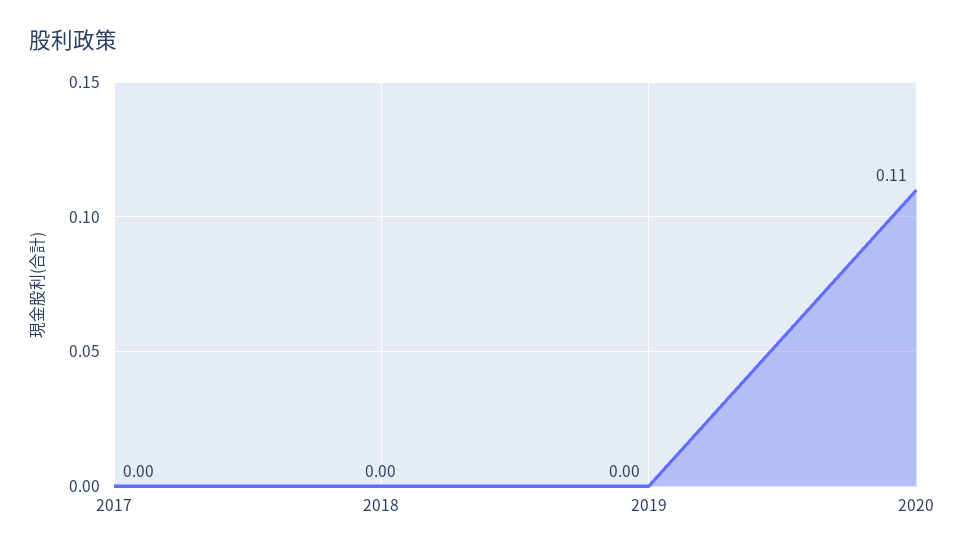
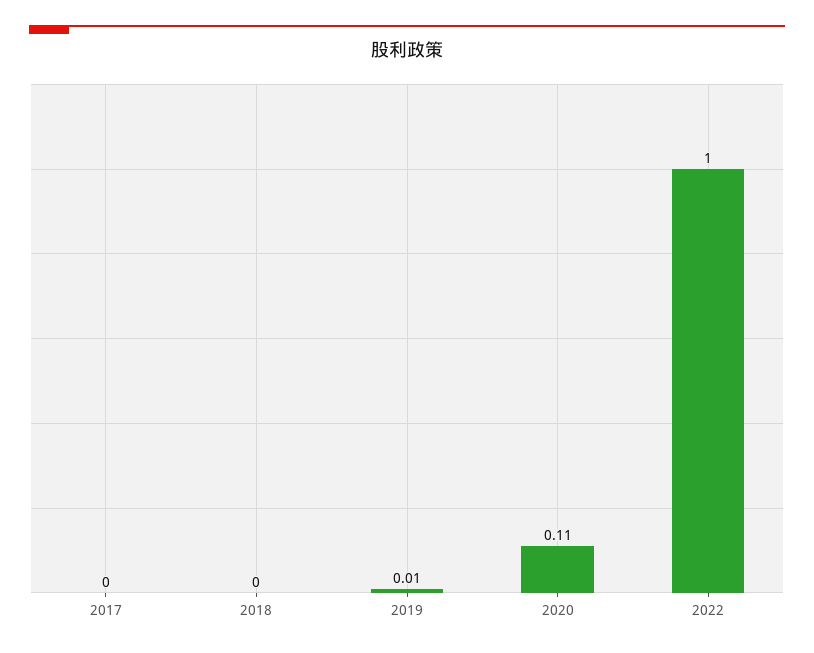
2019: 0 -> 0.01
2022: none -> 1

